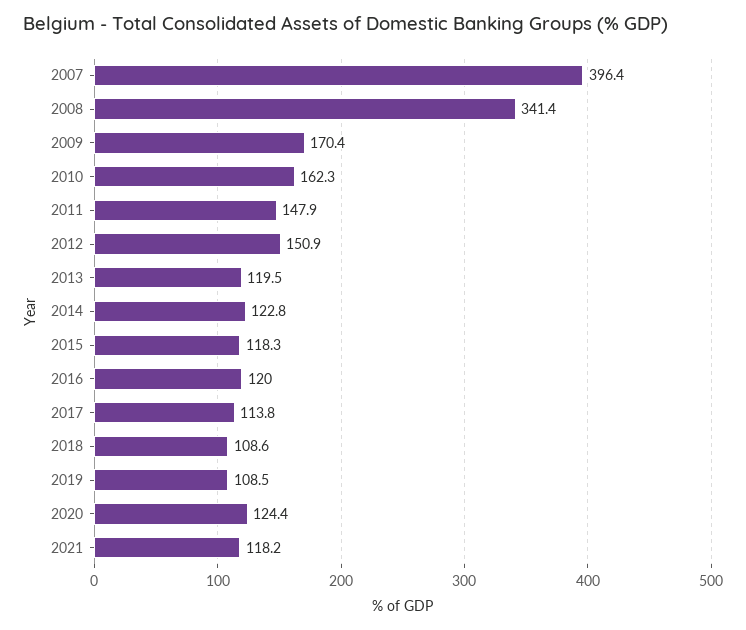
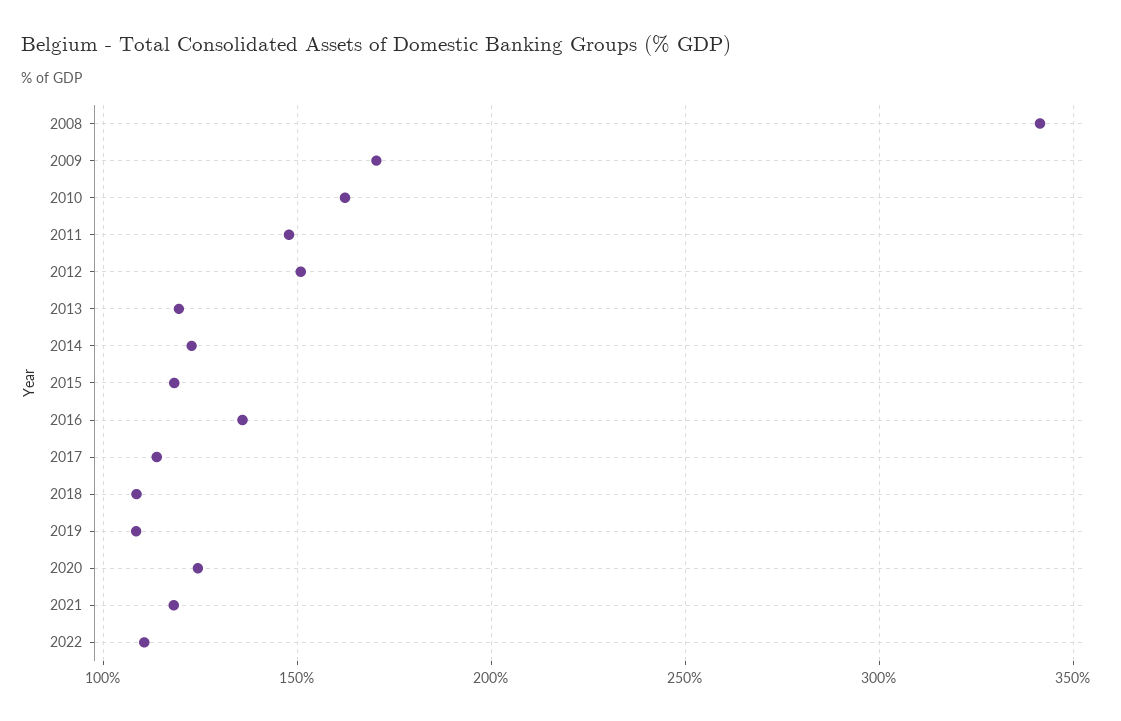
2007: 396.4 -> none
2016: 120 -> 135
2022: none -> 110

